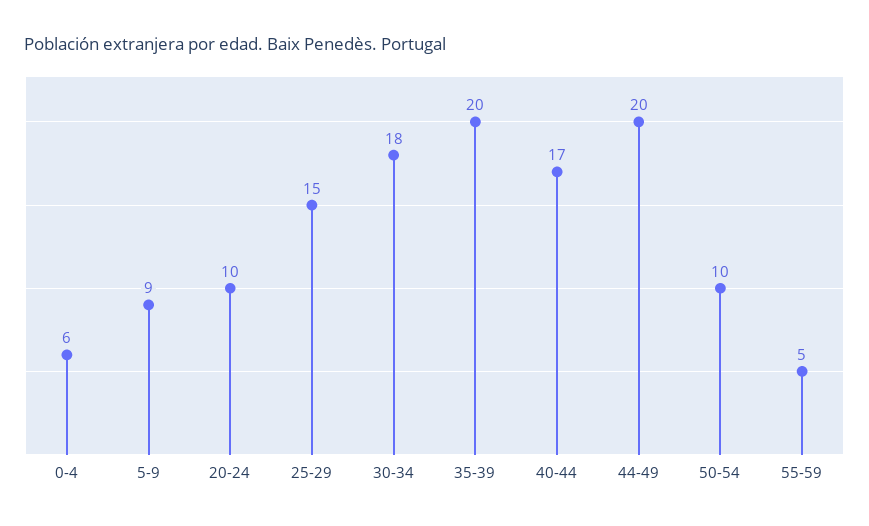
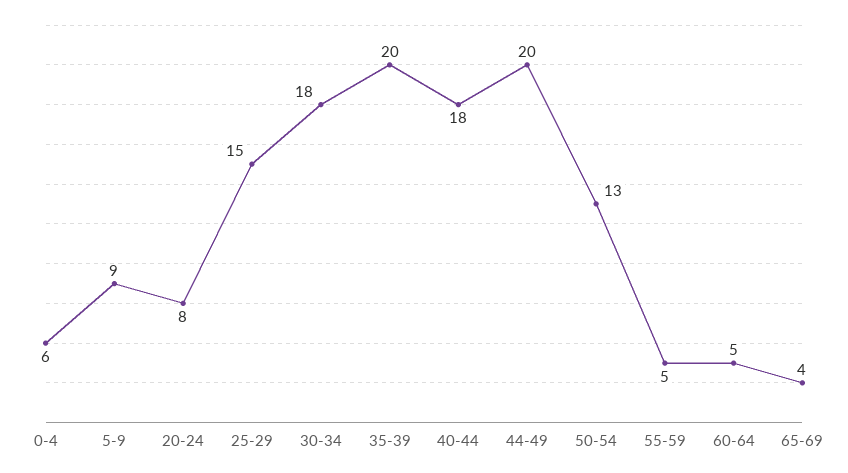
20-24: 10 -> 8
40-44: 17 -> 18
50-54: 10 -> 13
60-64: none -> 5
65-69: none -> 4

